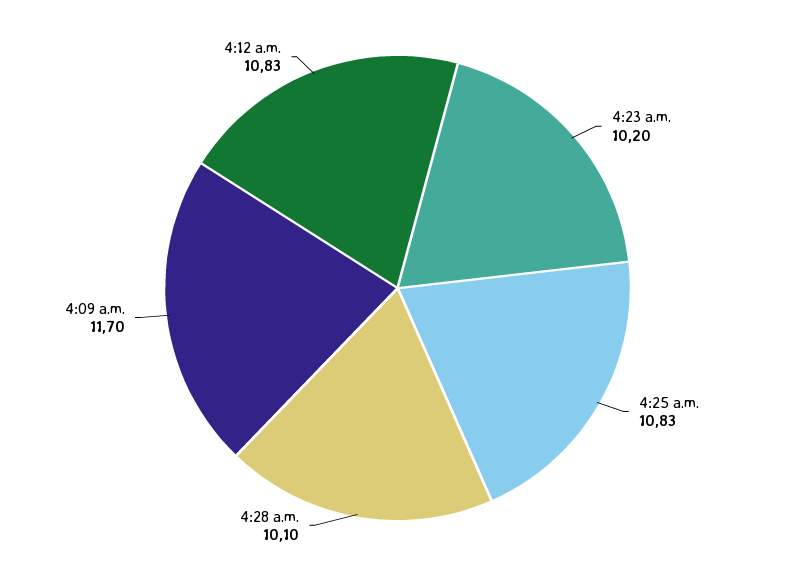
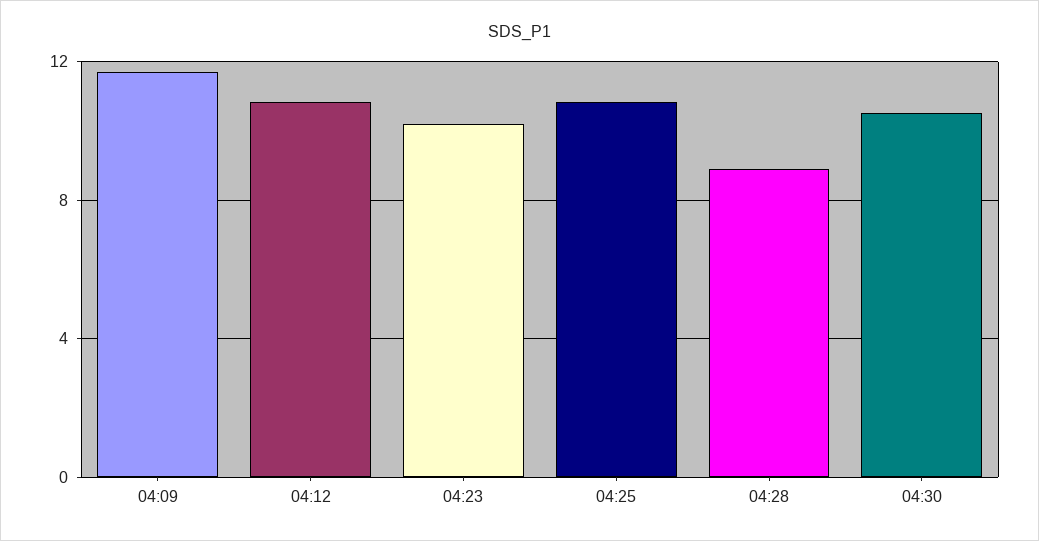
4:28 a.m.: 10.1 -> 9
04:30: none -> 10.5

